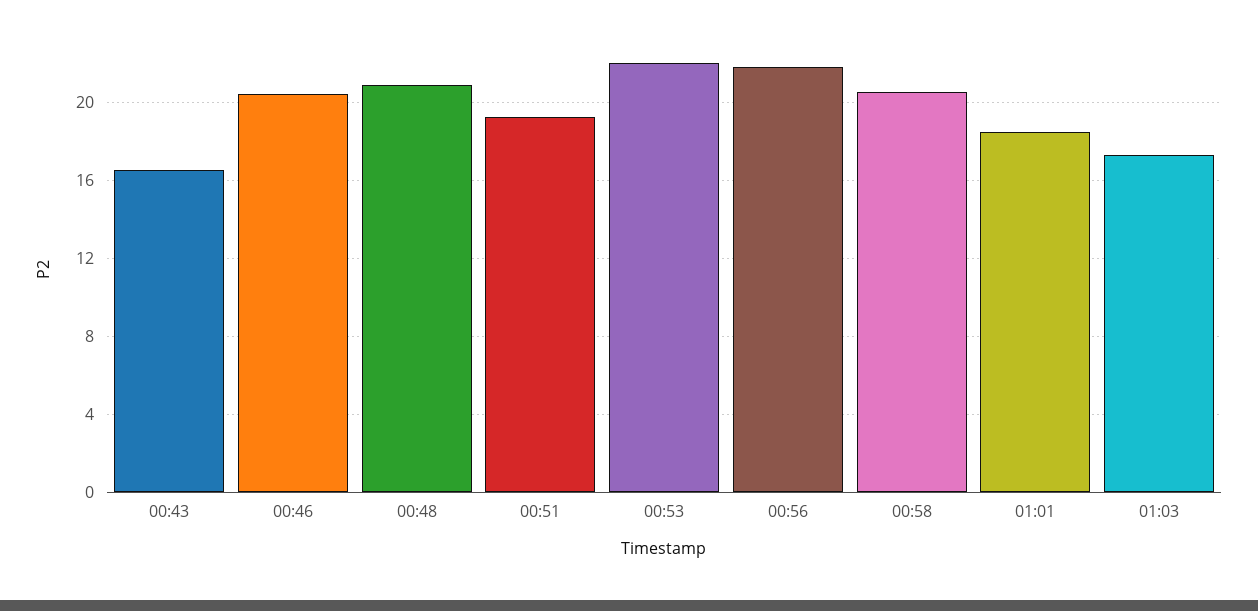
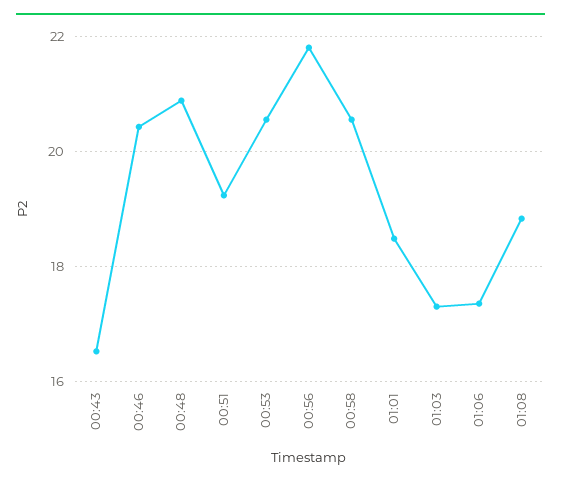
00:53: 22 -> 20.6
01:06: none -> 17.4
01:08: none -> 18.8

